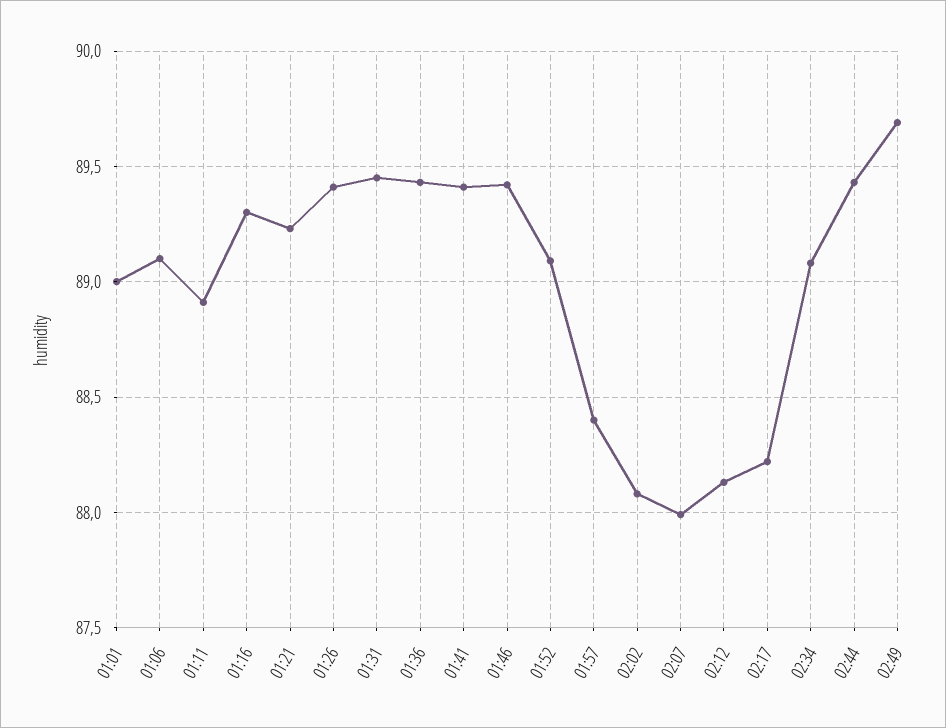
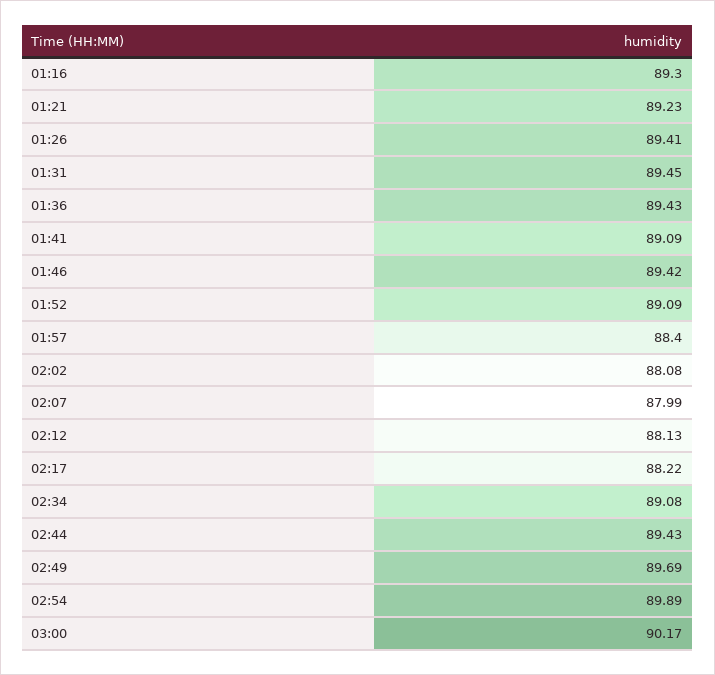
01:01: 89 -> none
01:06: 89.1 -> none
01:11: 88.9 -> none
01:41: 89.4 -> 89.09
02:54: none -> 89.89
03:00: none -> 90.17

